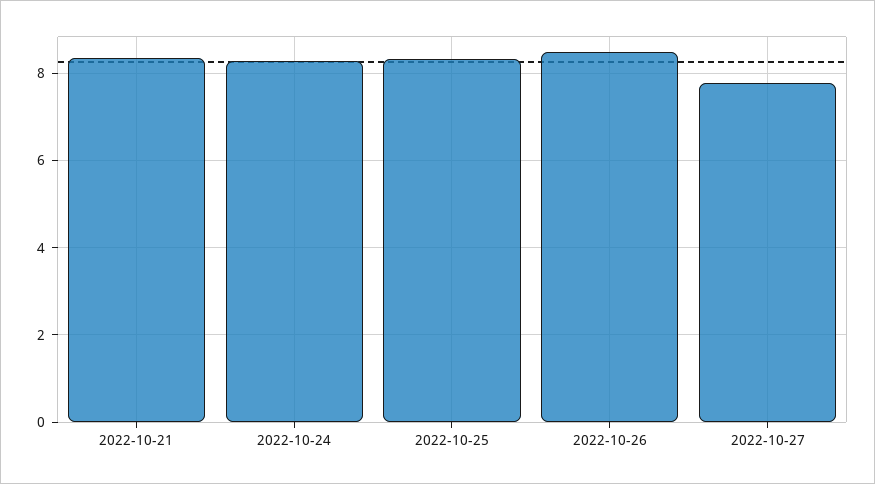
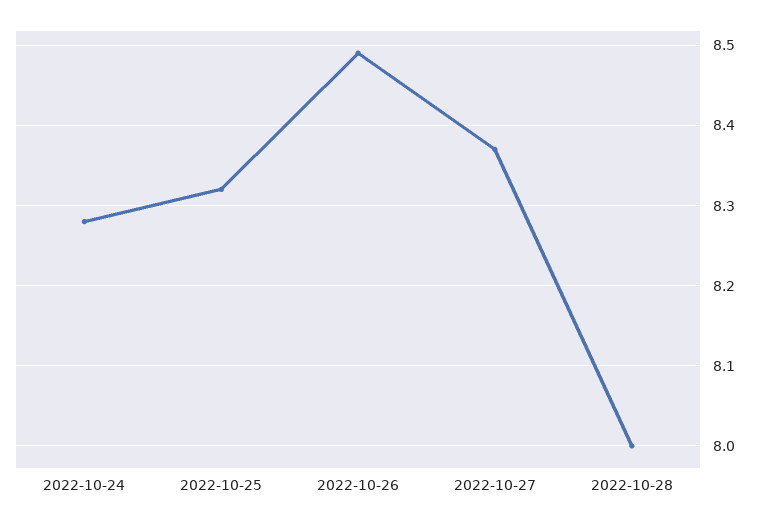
2022-10-21: 8.4 -> none
2022-10-27: 7.8 -> 8.37
2022-10-28: none -> 8

